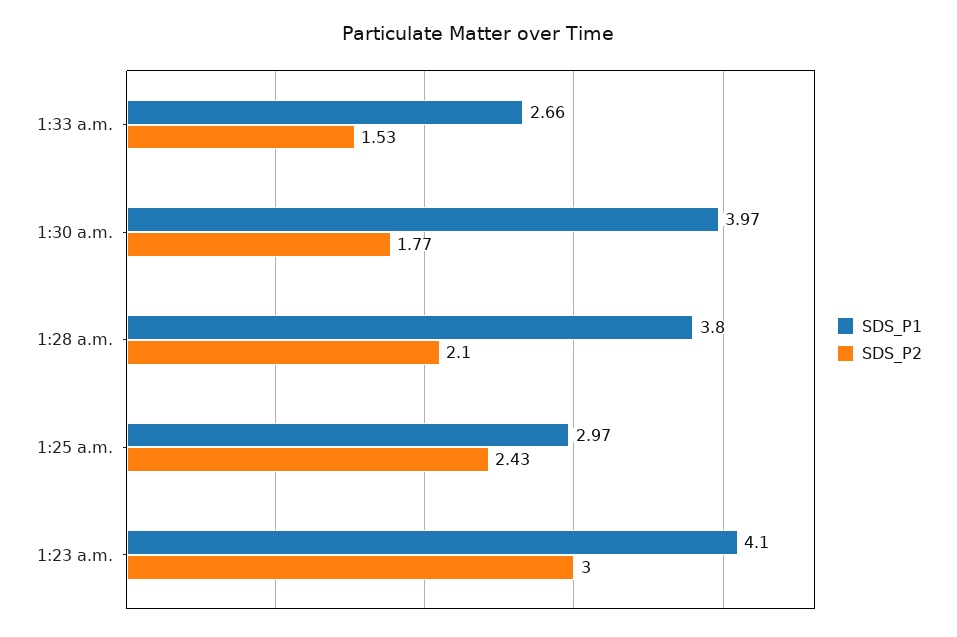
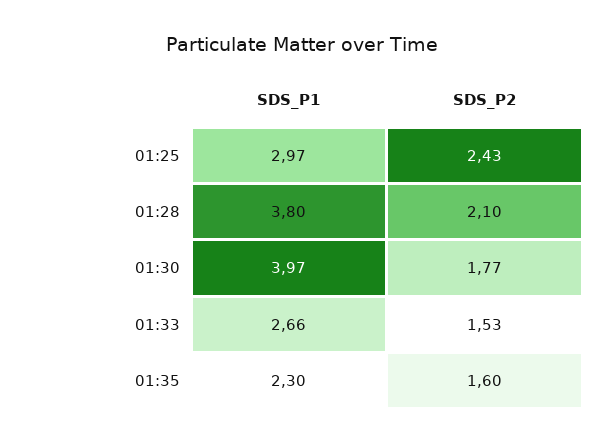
SDS_P1, 1:23 a.m.: 4.1 -> none
SDS_P2, 1:23 a.m.: 3 -> none
SDS_P1, 01:35: none -> 2.3
SDS_P2, 01:35: none -> 1.6

